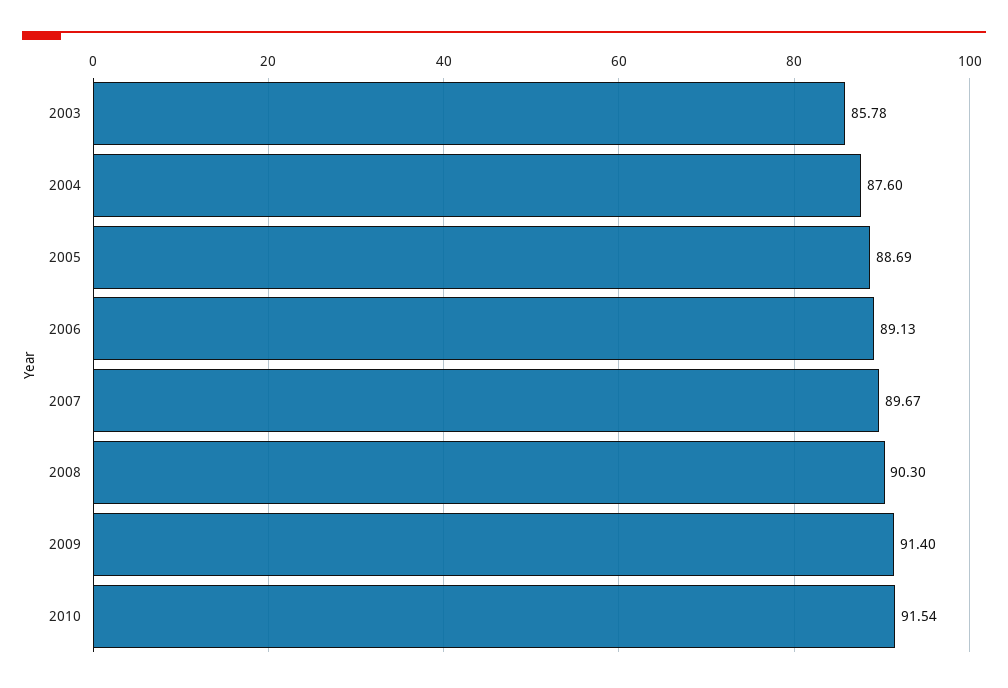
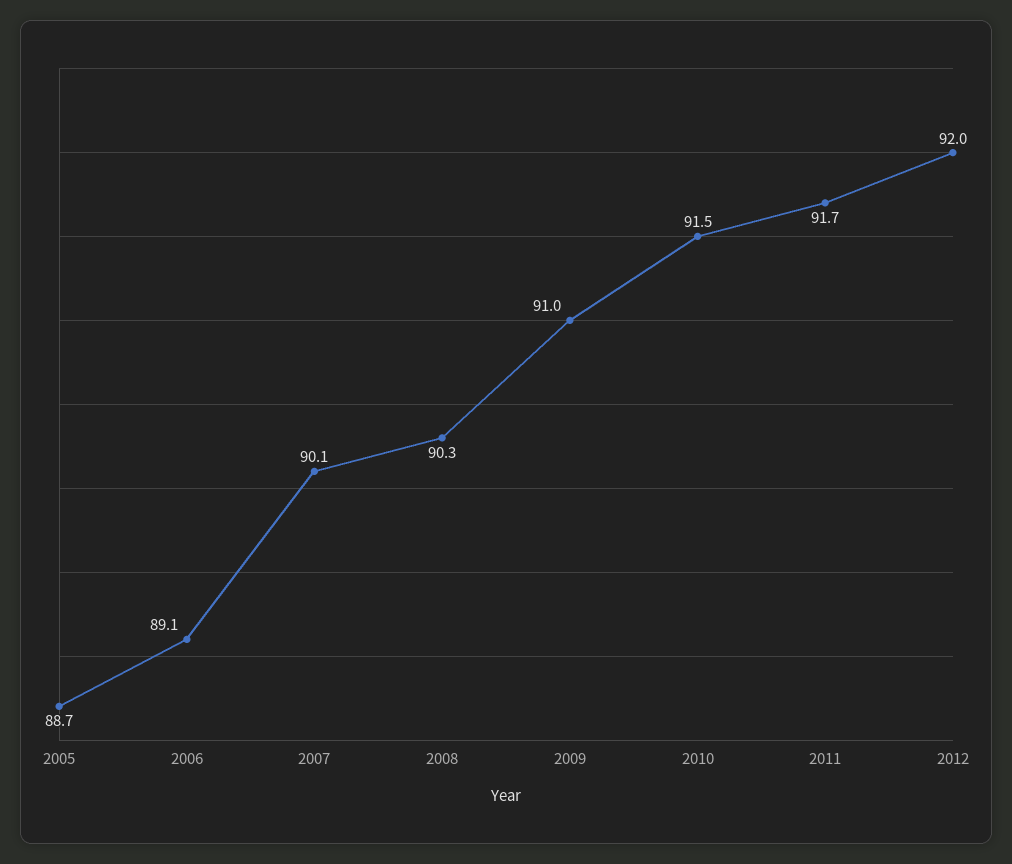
2003: 85.78 -> none
2004: 87.6 -> none
2007: 89.67 -> 90.1
2009: 91.4 -> 91
2011: none -> 91.7
2012: none -> 92

